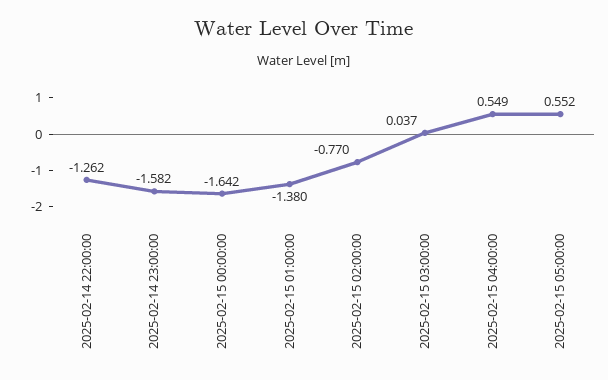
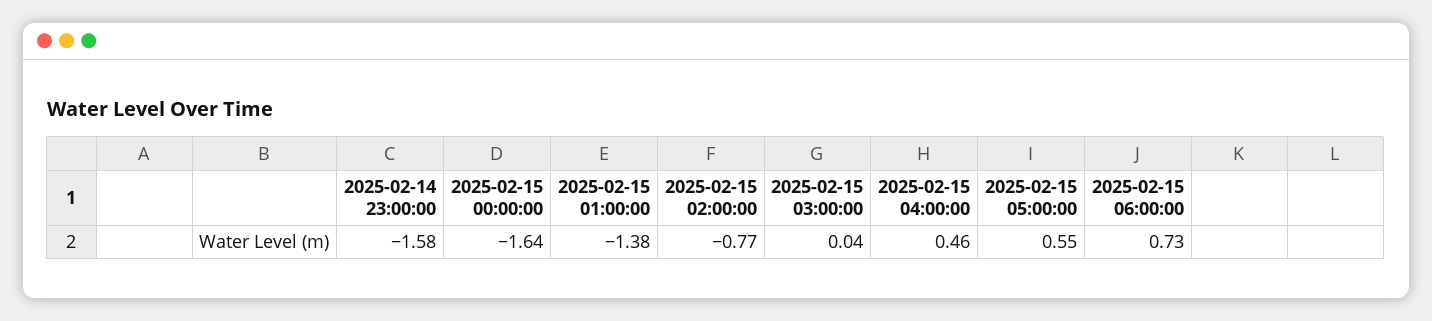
2025-02-14 22:00:00: -1.262 -> none
2025-02-15 04:00:00: 0.549 -> 0.46
2025-02-15 06:00:00: none -> 0.73

